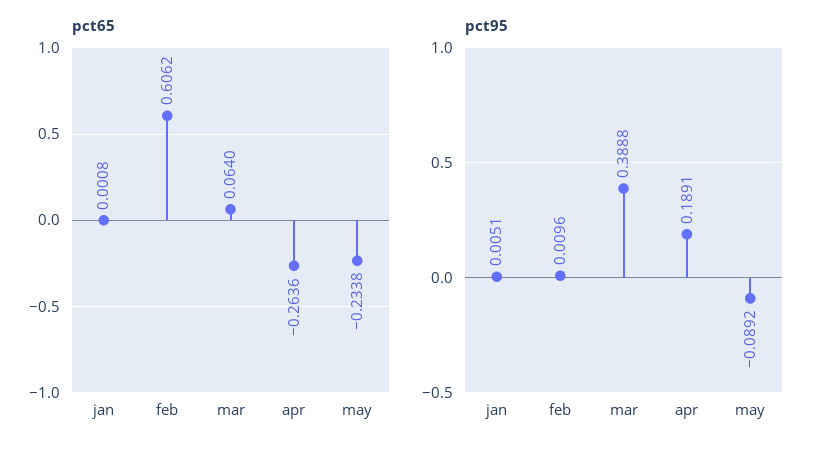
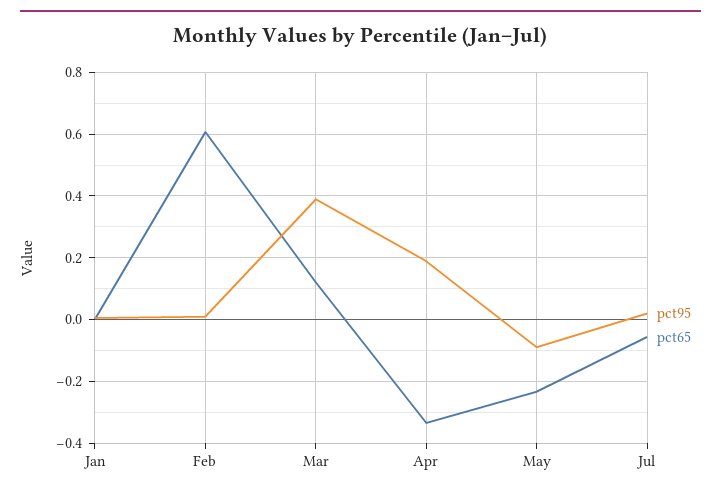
pct65, mar: 0.064 -> 0.12
pct65, apr: -0.2636 -> -0.34
pct95, Jul: none -> 0.02
pct65, Jul: none -> -0.06

